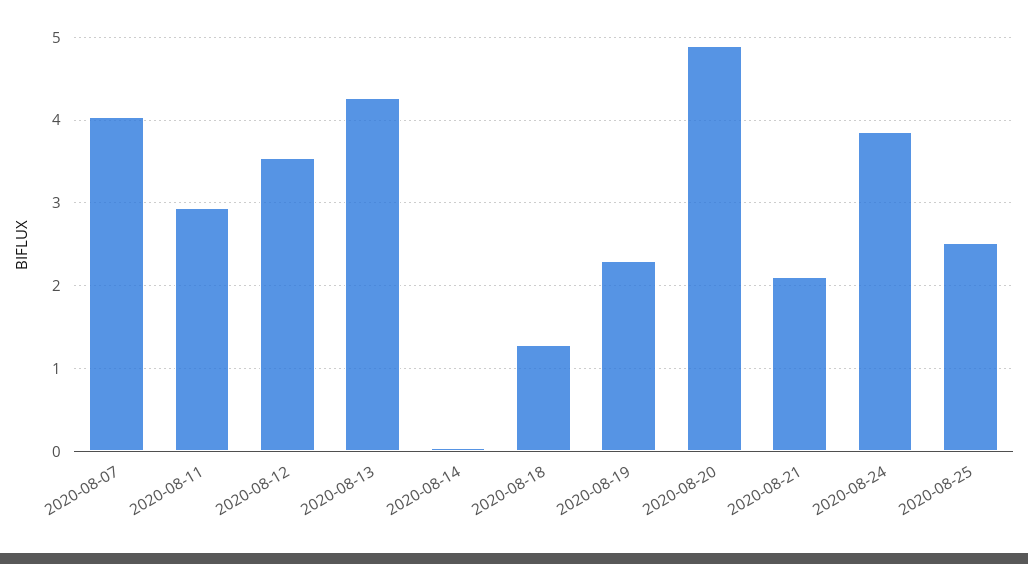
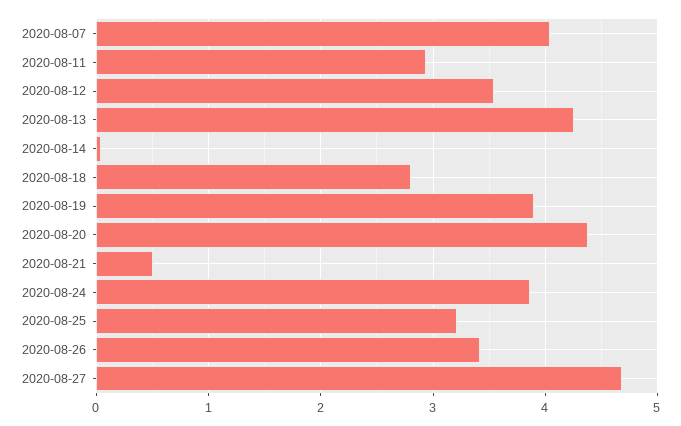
2020-08-18: 1.3 -> 2.8
2020-08-19: 2.3 -> 3.9
2020-08-20: 4.9 -> 4.4
2020-08-21: 2.1 -> 0.5
2020-08-25: 2.5 -> 3.2
2020-08-26: none -> 3.4
2020-08-27: none -> 4.7

